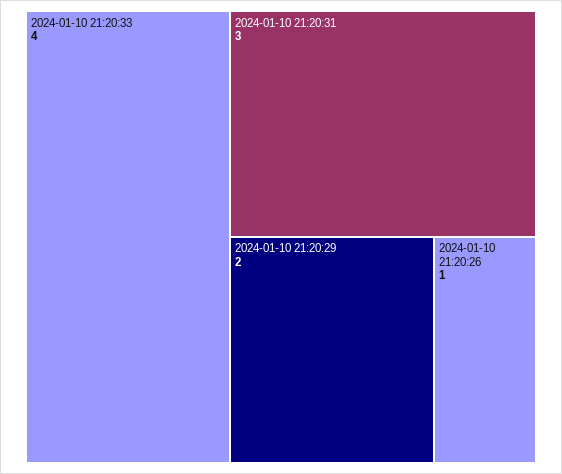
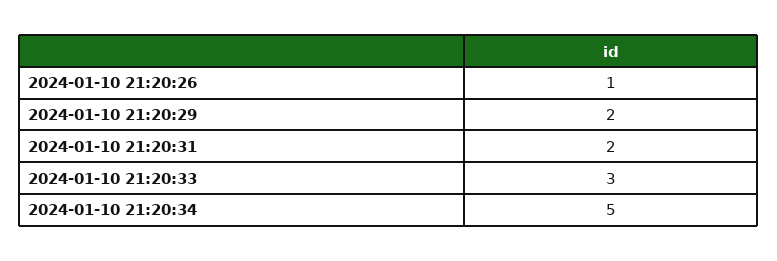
2024-01-10 21:20:33: 4 -> 3
2024-01-10 21:20:31: 3 -> 2
2024-01-10 21:20:34: none -> 5

